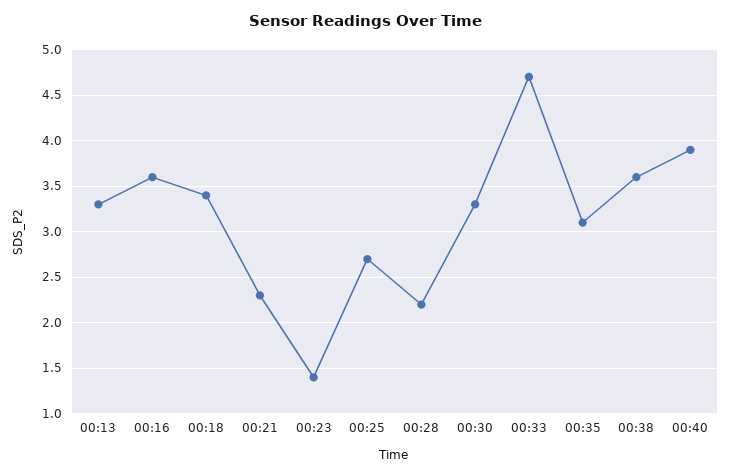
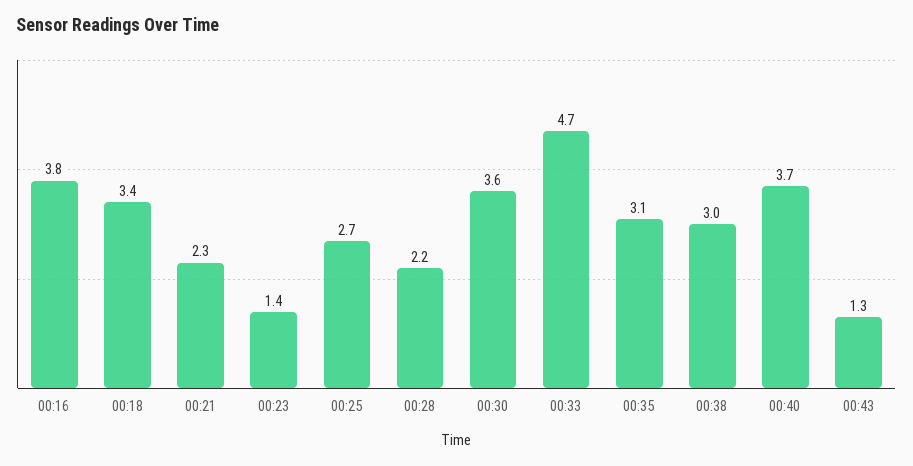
00:13: 3.3 -> none
00:16: 3.6 -> 3.8
00:30: 3.3 -> 3.6
00:38: 3.6 -> 3
00:40: 3.9 -> 3.7
00:43: none -> 1.3

